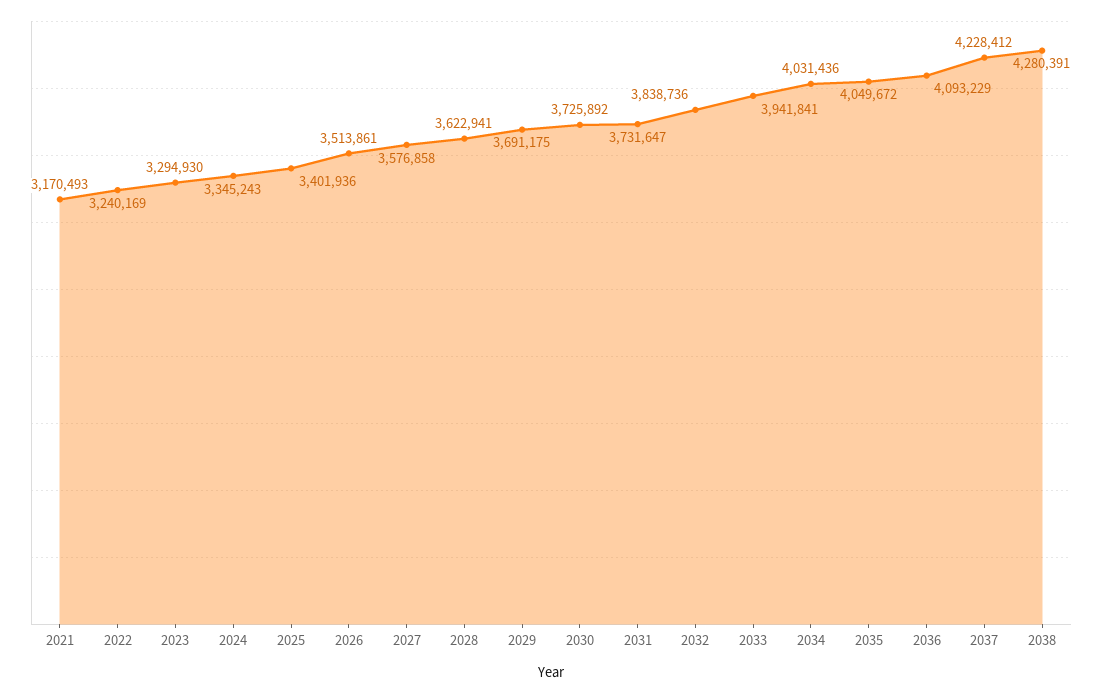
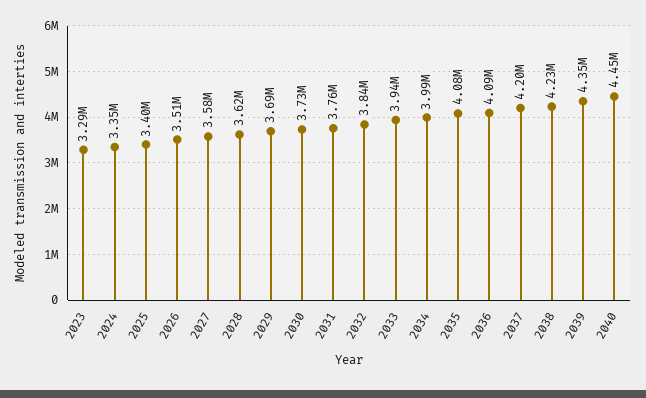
2021: 3170493 -> none
2022: 3240169 -> none
2031: 3731647 -> 3760000
2034: 4031436 -> 3990000
2035: 4049672 -> 4080000
2037: 4228412 -> 4200000
2038: 4280391 -> 4230000
2039: none -> 4350000
2040: none -> 4450000

